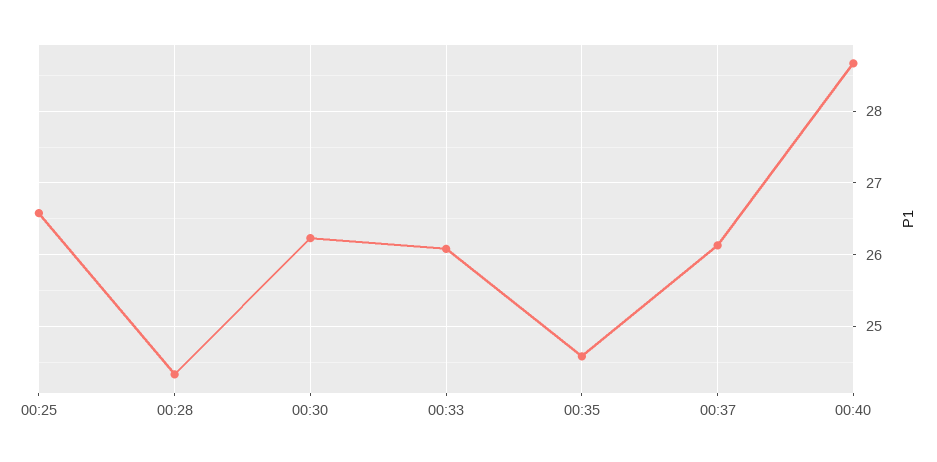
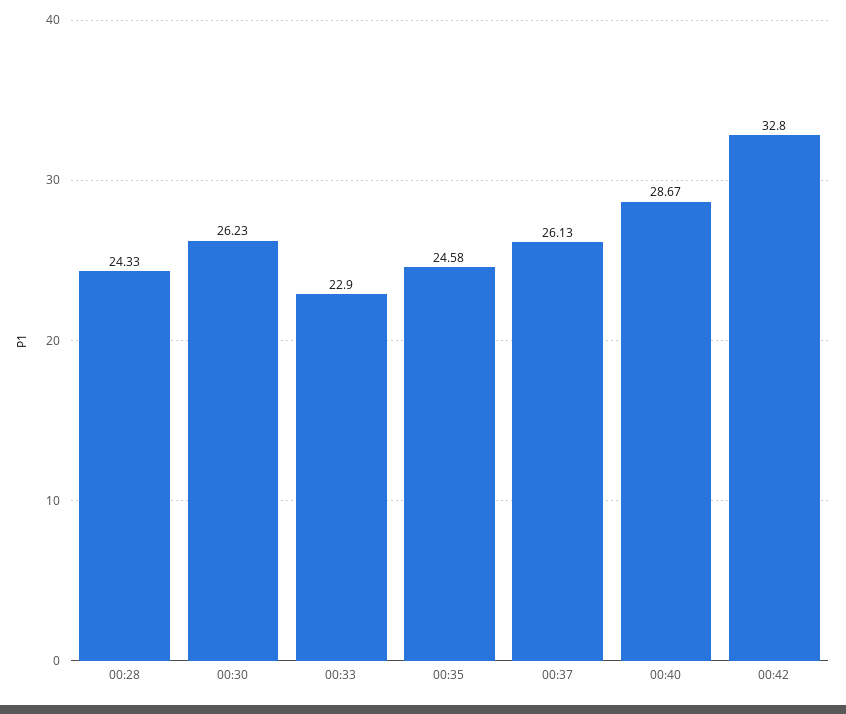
00:25: 26.6 -> none
00:33: 26.1 -> 22.9
00:42: none -> 32.8

